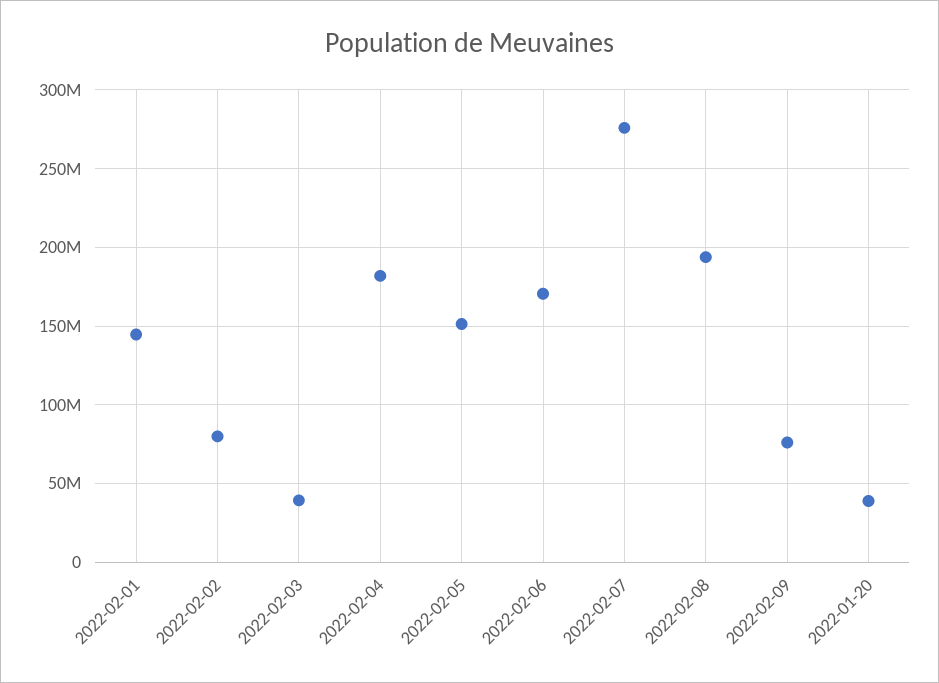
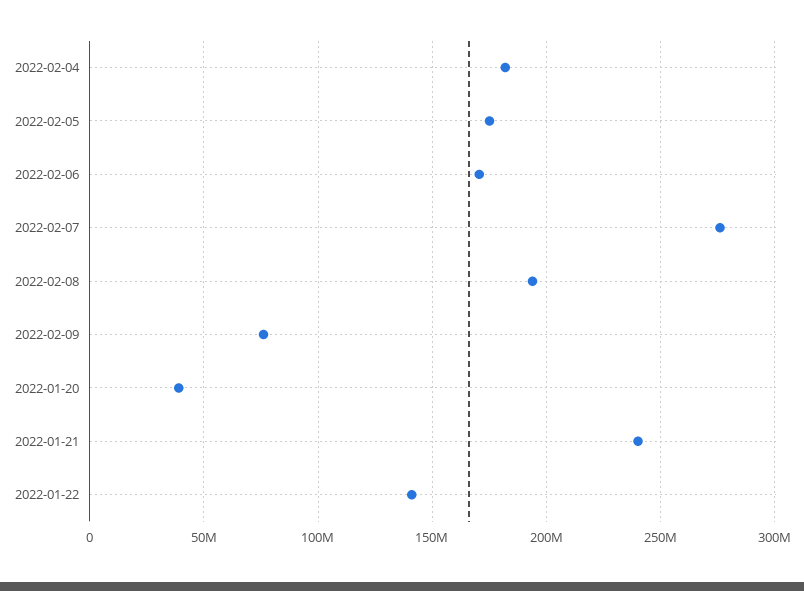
2022-02-01: 145000000 -> none
2022-02-02: 80000000 -> none
2022-02-03: 40000000 -> none
2022-02-05: 150000000 -> 175000000
2022-01-21: none -> 240000000
2022-01-22: none -> 140000000

